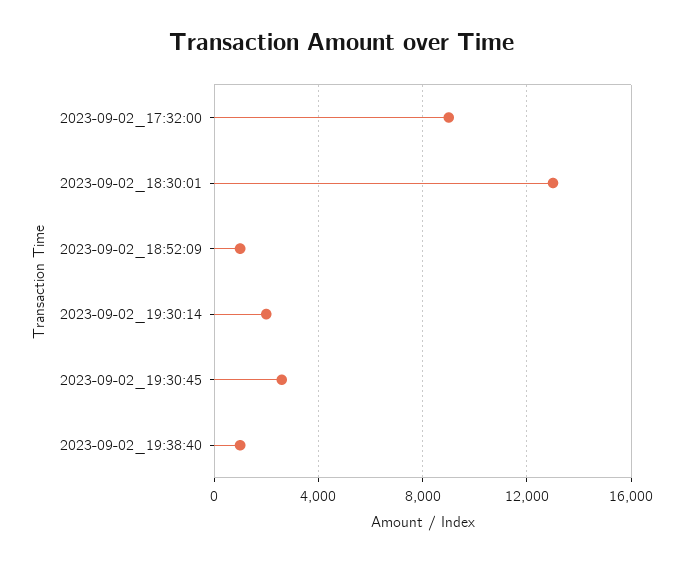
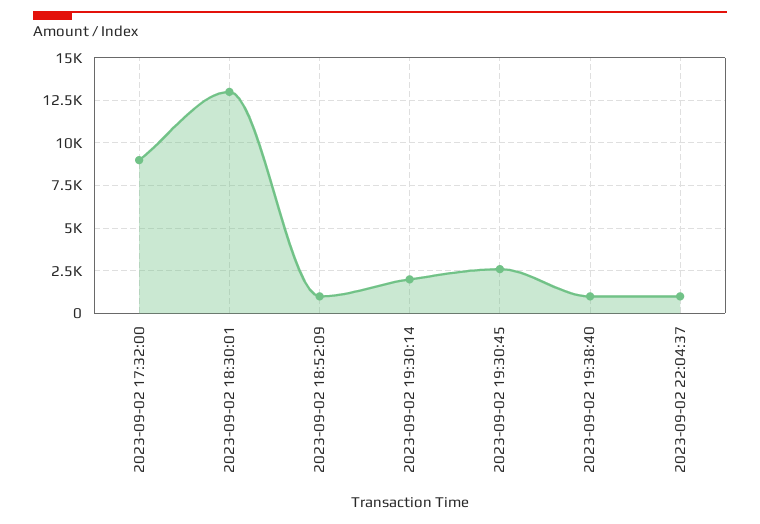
2023-09-02 22:04:37: none -> 1000

